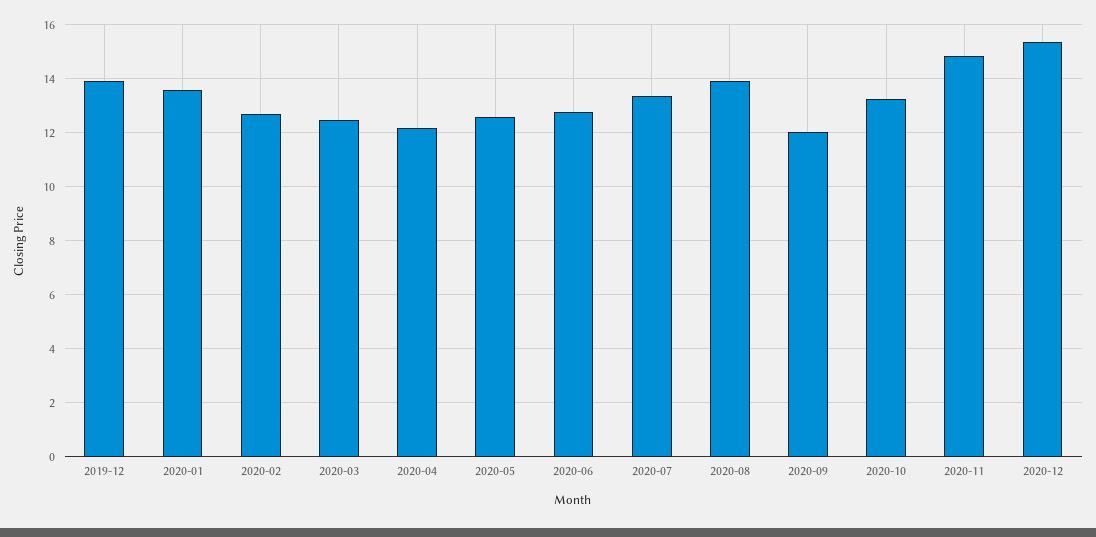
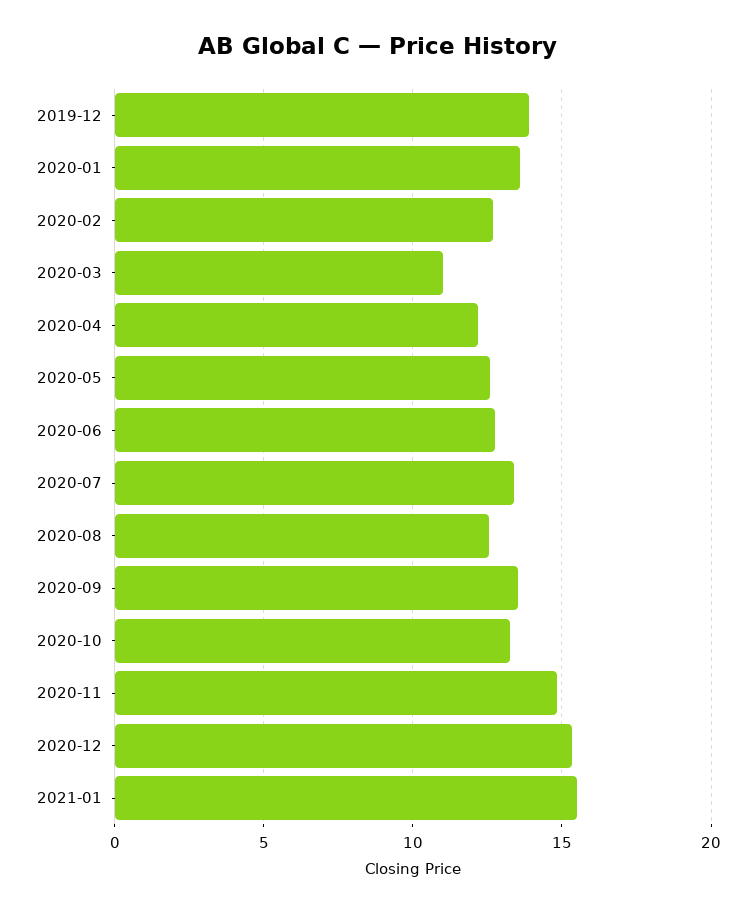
2020-03: 12.5 -> 11
2020-08: 14 -> 12.5
2020-09: 12 -> 13.5
2021-01: none -> 15.5

